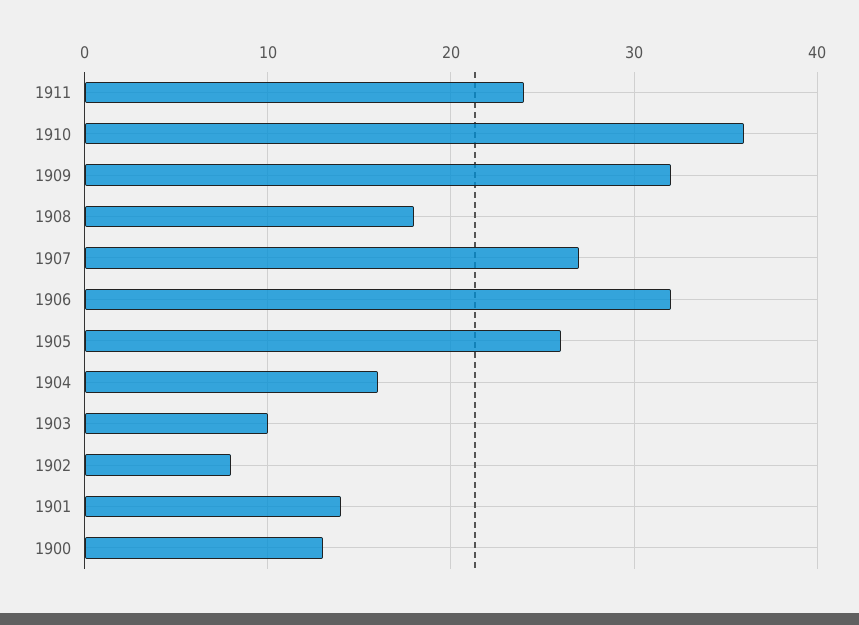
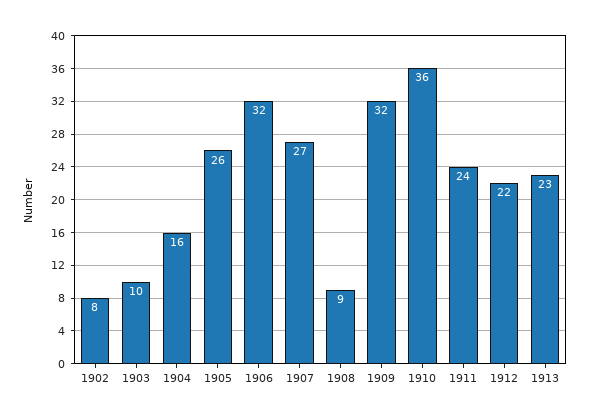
1908: 18 -> 9
1901: 14 -> none
1900: 13 -> none
1912: none -> 22
1913: none -> 23

